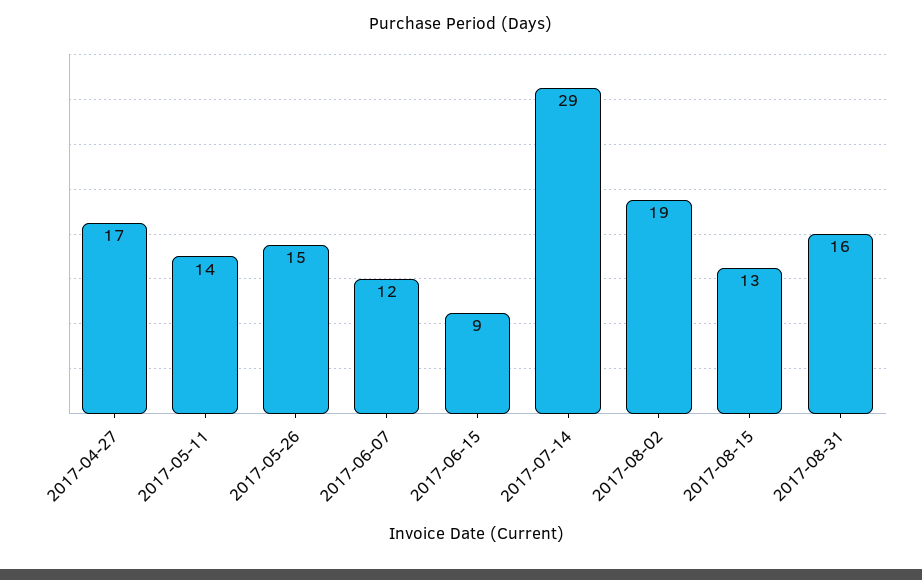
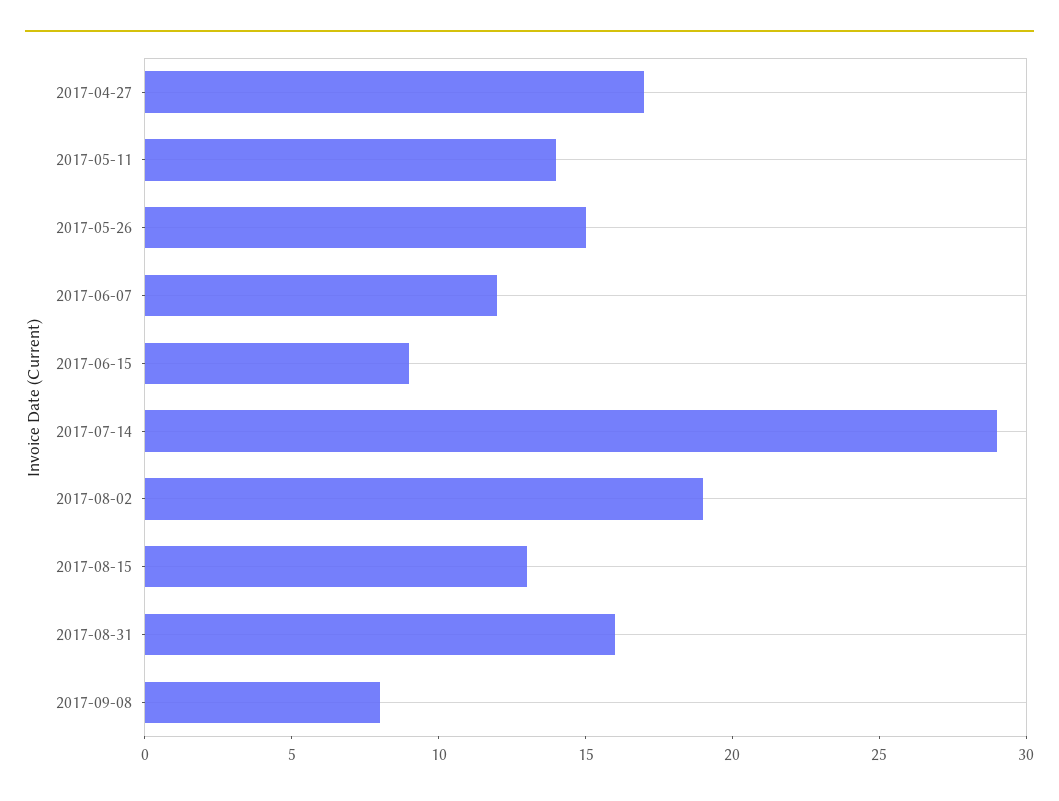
2017-09-08: none -> 8

